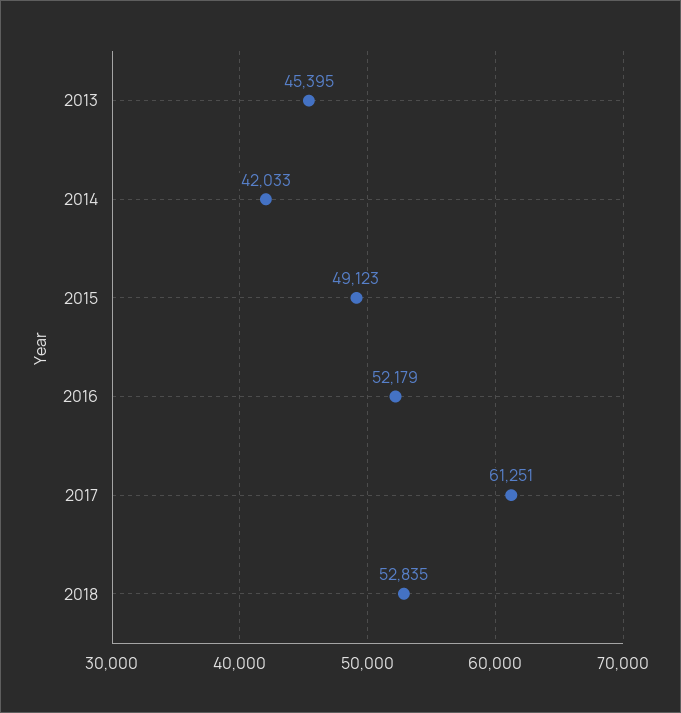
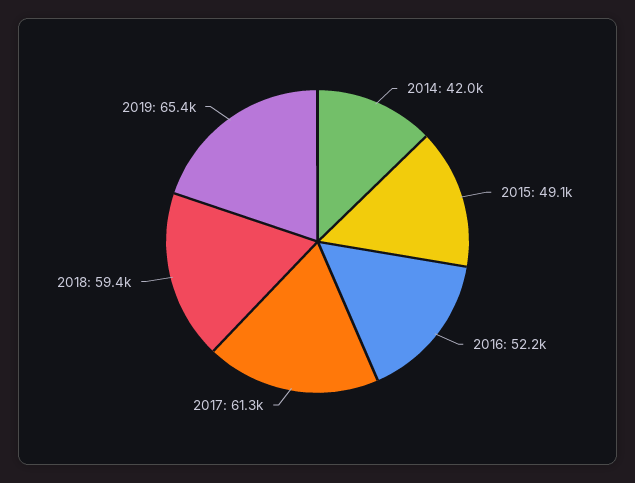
2013: 45395 -> none
2018: 52835 -> 59400
2019: none -> 65400

